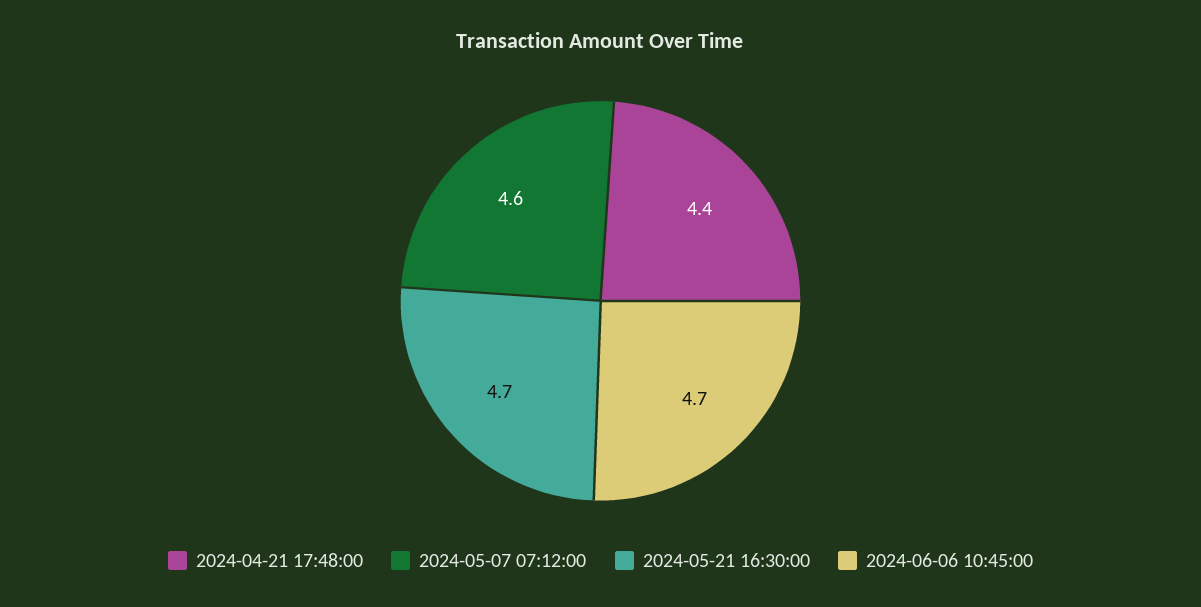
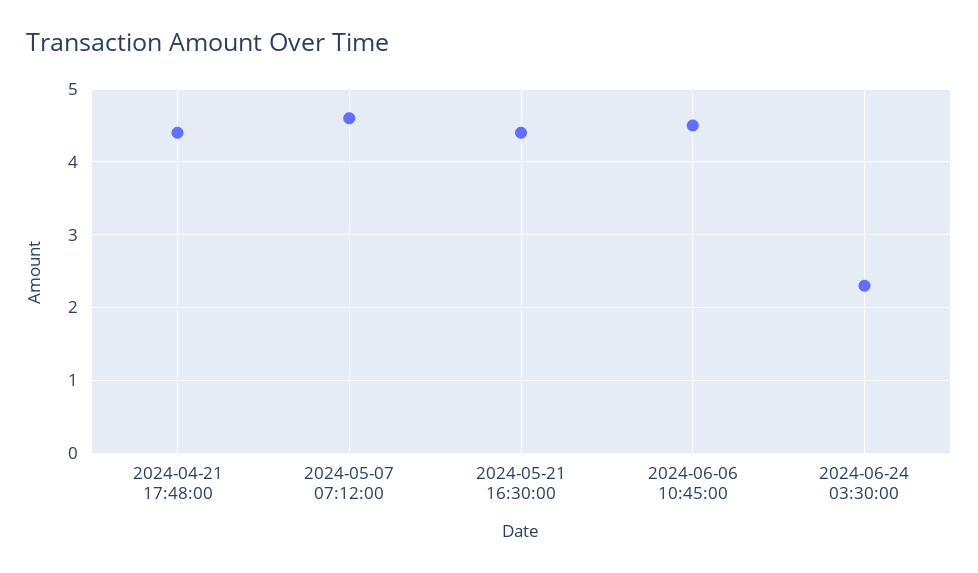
2024-05-21 16:30:00: 4.7 -> 4.4
2024-06-06 10:45:00: 4.7 -> 4.5
2024-06-24 03:30:00: none -> 2.3

